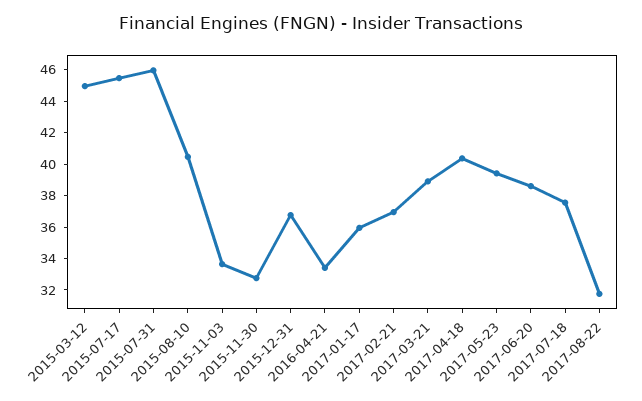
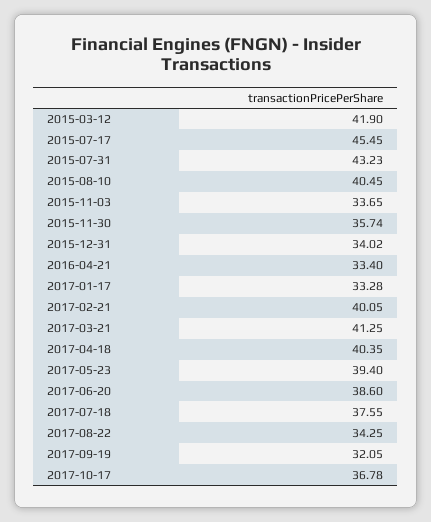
2015-03-12: 45 -> 41.9
2015-07-31: 46 -> 43.23
2015-11-30: 33 -> 35.74
2015-12-31: 37 -> 34.02
2017-01-17: 36 -> 33.28
2017-02-21: 37 -> 40.05
2017-03-21: 39 -> 41.25
2017-08-22: 32 -> 34.25
2017-09-19: none -> 32.05
2017-10-17: none -> 36.78

